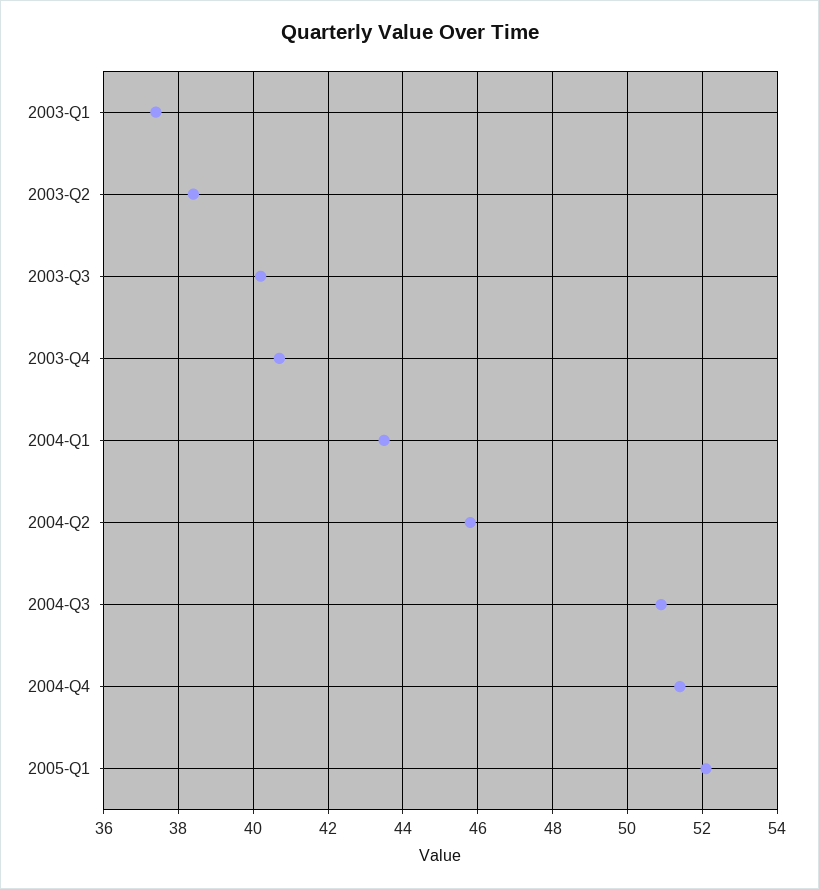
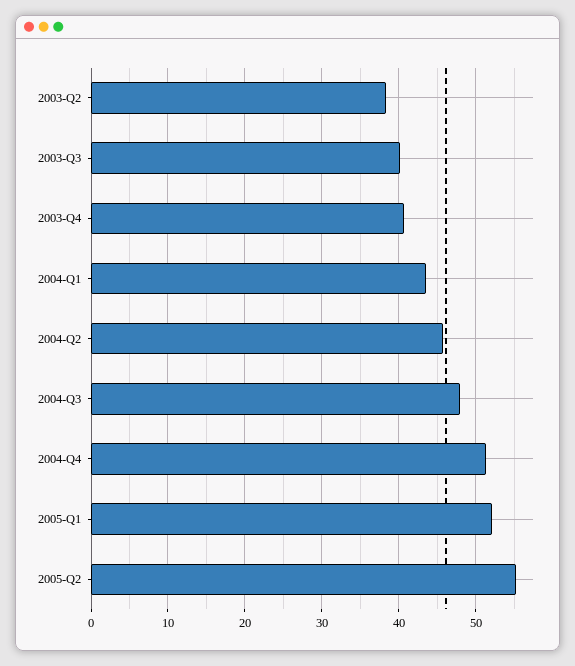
2003-Q1: 37.5 -> none
2004-Q3: 51 -> 48
2005-Q2: none -> 55

